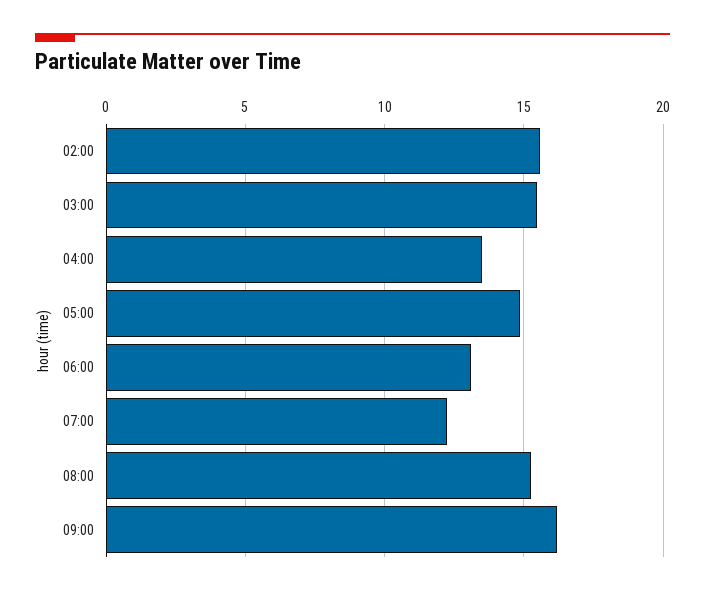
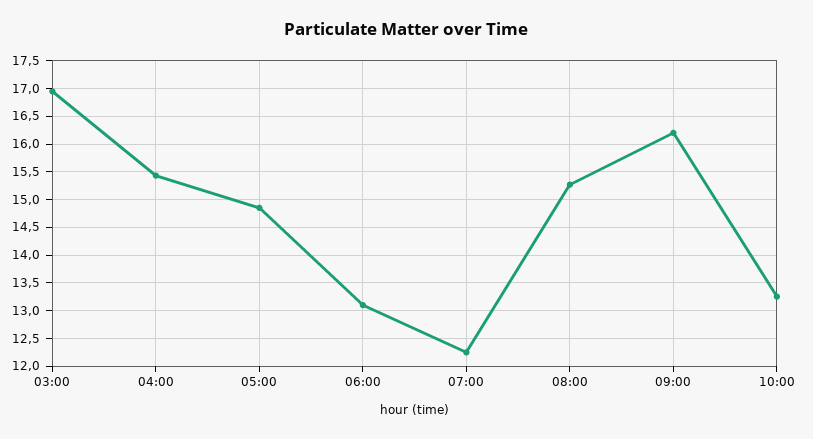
02:00: 15.5 -> none
03:00: 15.5 -> 17
04:00: 13.5 -> 15.5
10:00: none -> 13.25

